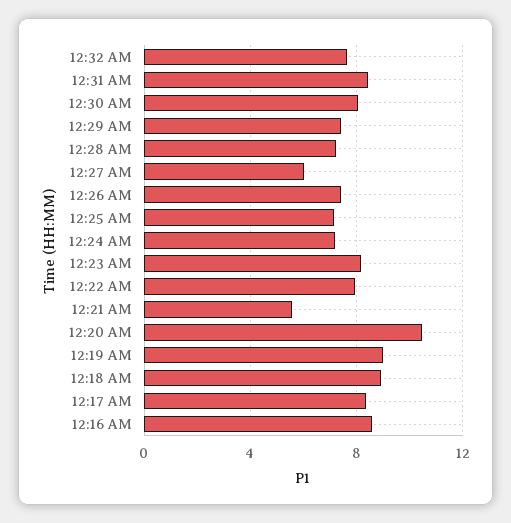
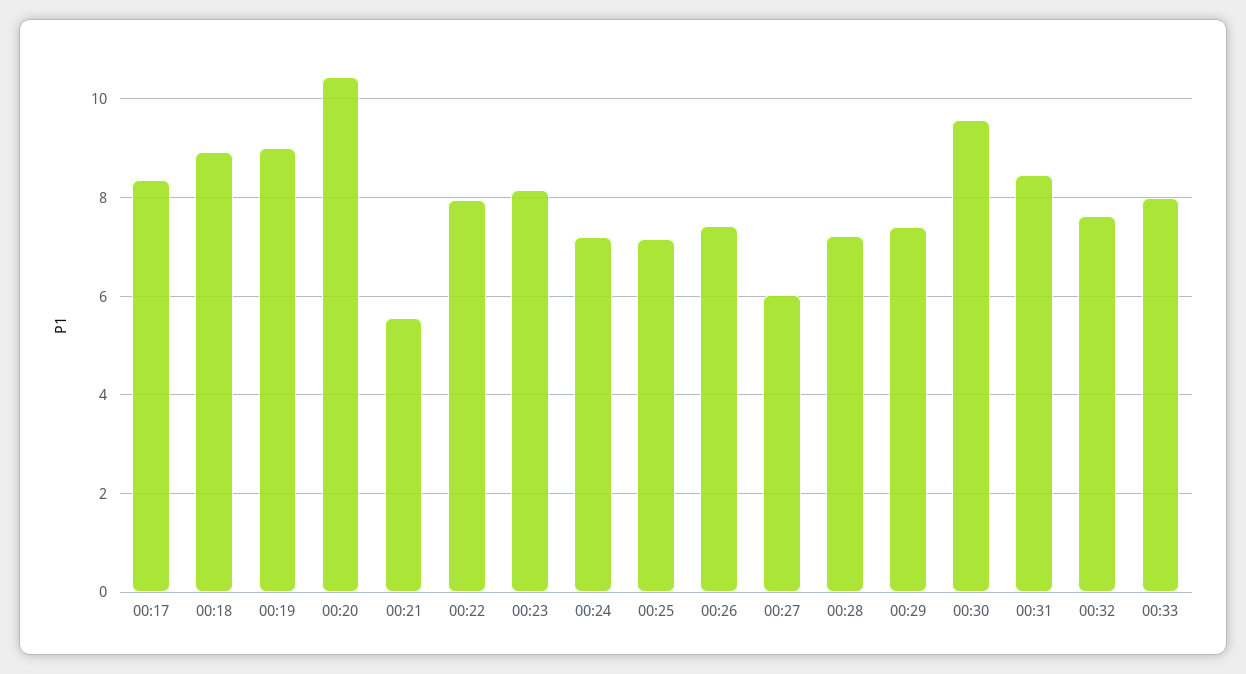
12:30 AM: 8 -> 9.6
12:16 AM: 8.5 -> none
00:33: none -> 8

